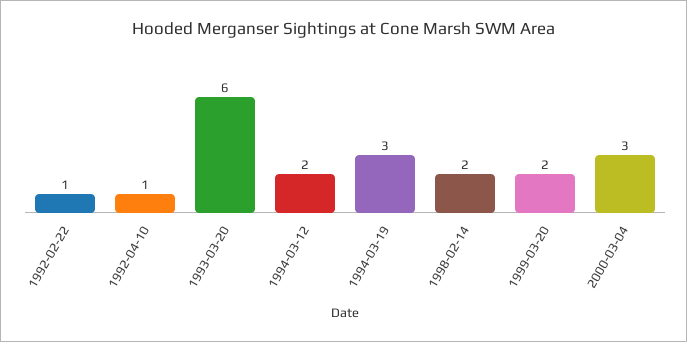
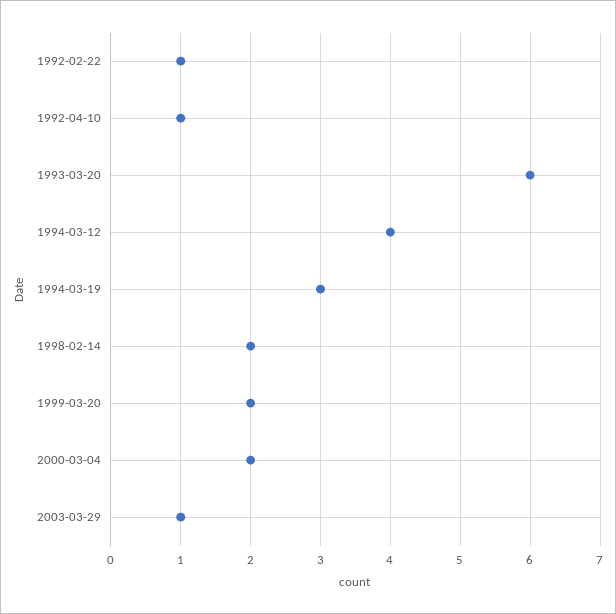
1994-03-12: 2 -> 4
2000-03-04: 3 -> 2
2003-03-29: none -> 1

